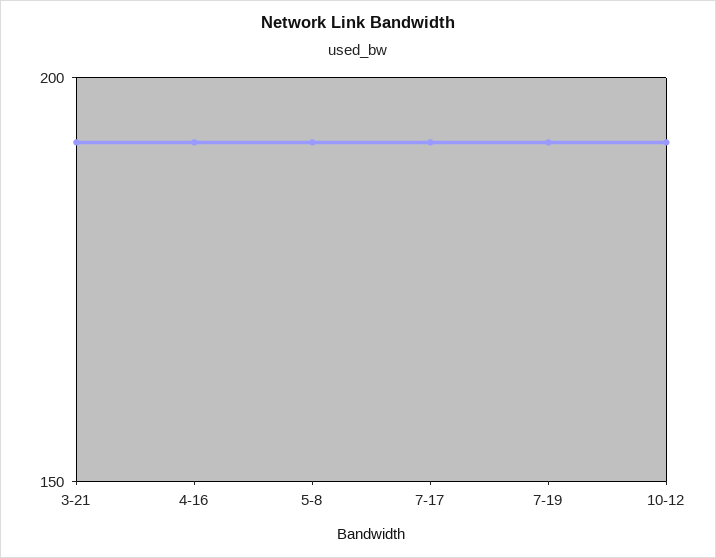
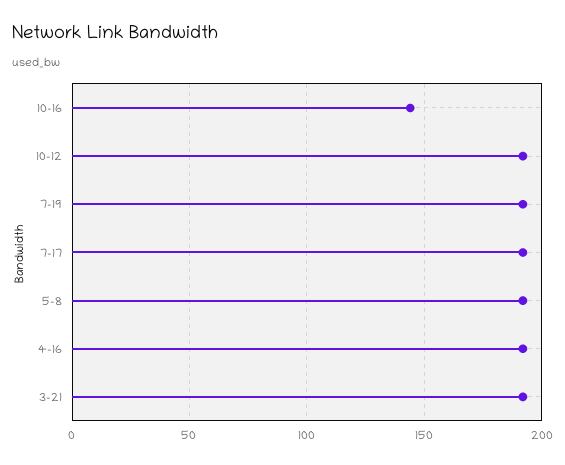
10-16: none -> 145

